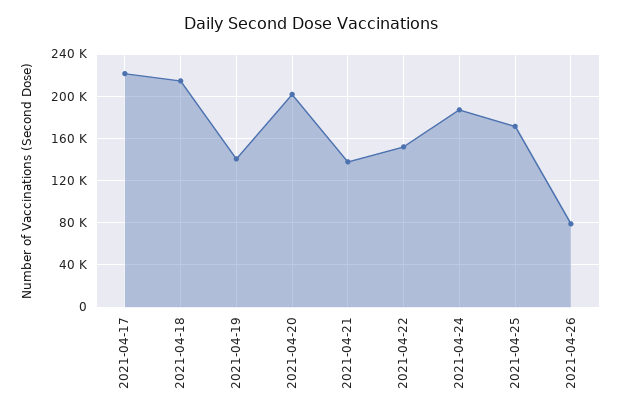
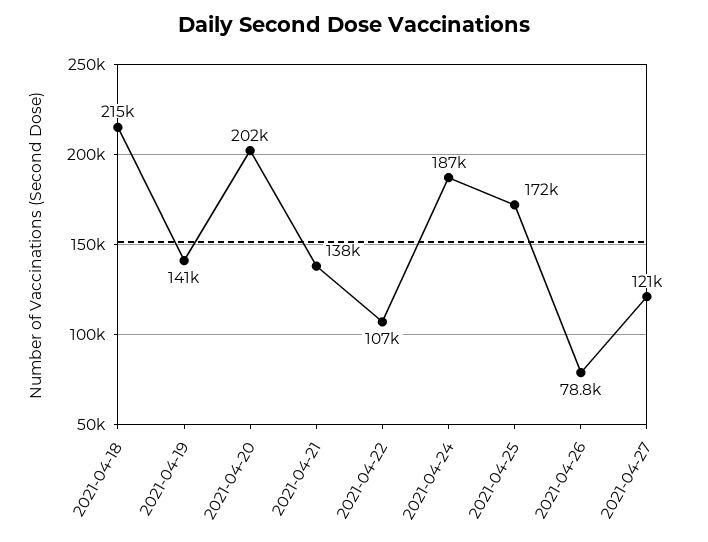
2021-04-17: 220000 -> none
2021-04-22: 150000 -> 107000
2021-04-27: none -> 121000

